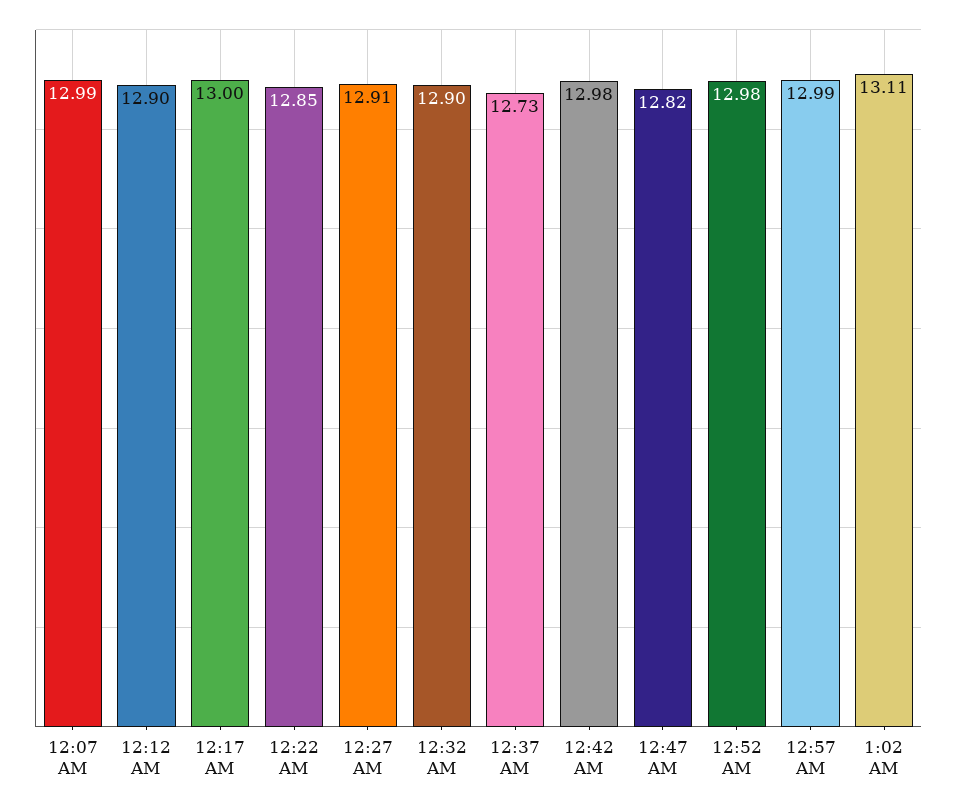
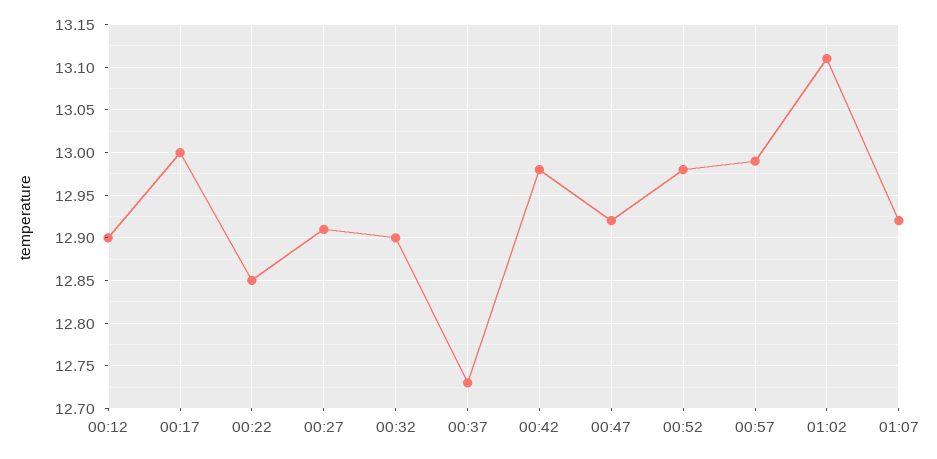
12:07 AM: 12.99 -> none
12:47 AM: 12.82 -> 12.92
01:07: none -> 12.92

